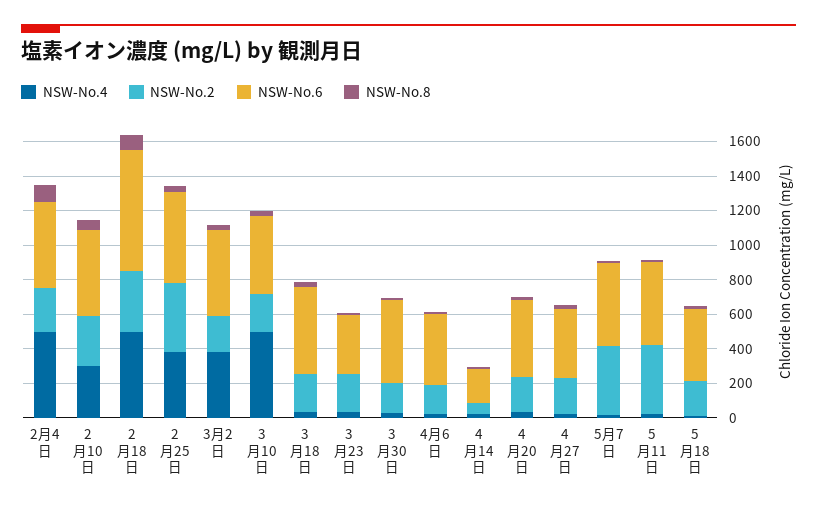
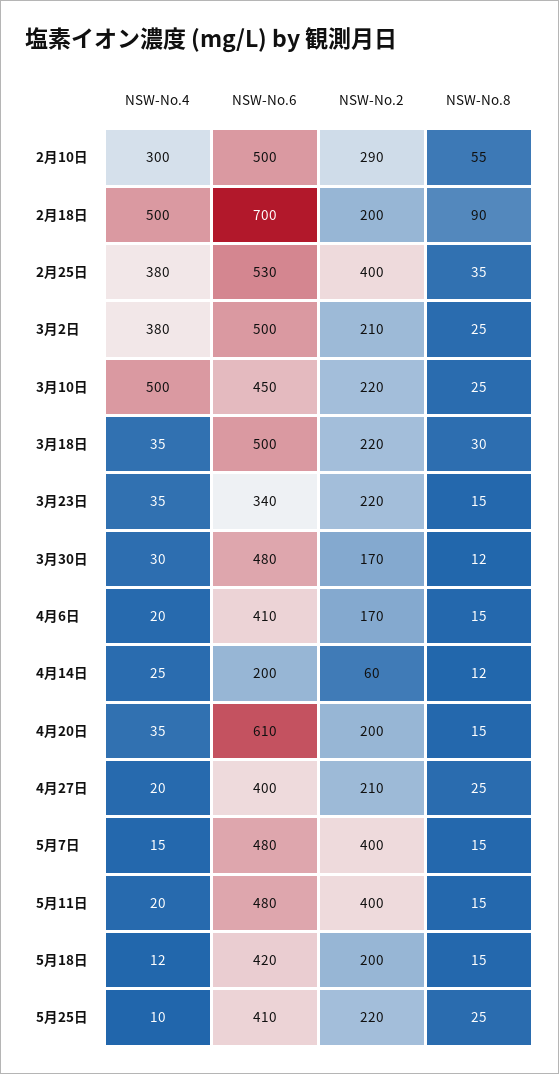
NSW-No.4, 2月4日: 500 -> none
NSW-No.2, 2月4日: 250 -> none
NSW-No.6, 2月4日: 500 -> none
NSW-No.8, 2月4日: 100 -> none
NSW-No.2, 2月18日: 350 -> 200
NSW-No.6, 4月20日: 450 -> 610
NSW-No.4, 5月25日: none -> 10
NSW-No.6, 5月25日: none -> 410
NSW-No.2, 5月25日: none -> 220
NSW-No.8, 5月25日: none -> 25

